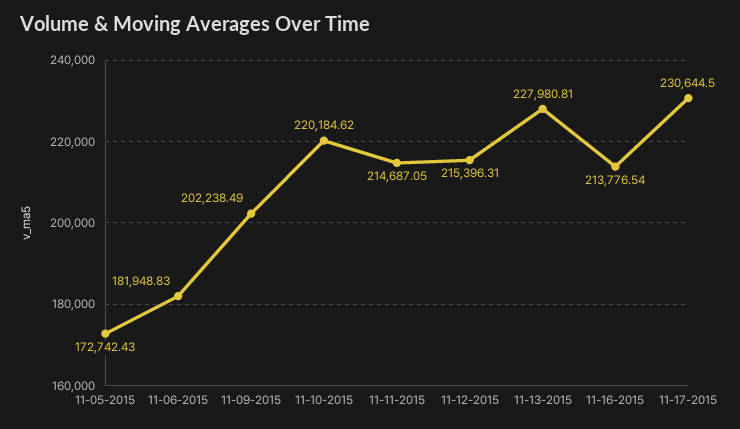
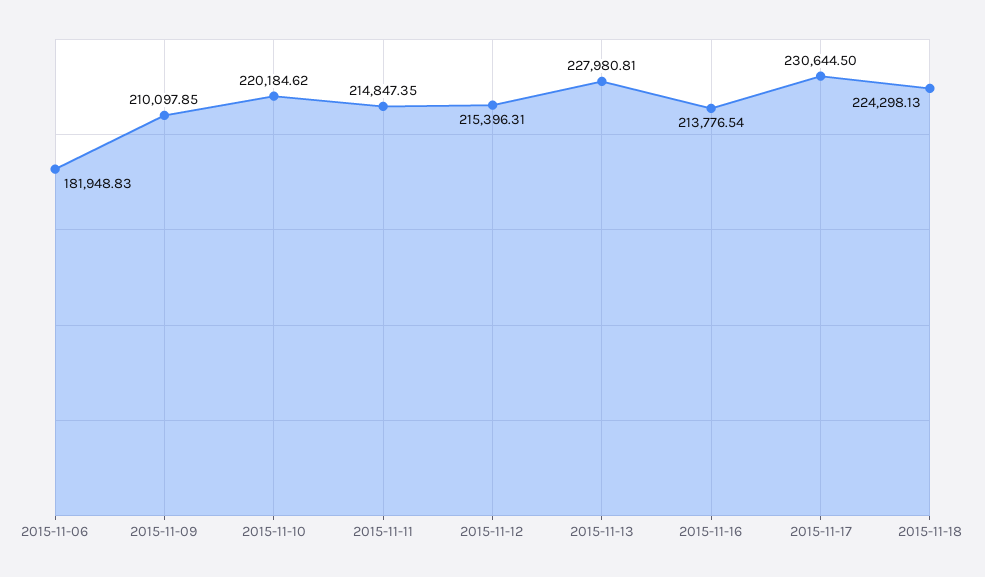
11-05-2015: 172742.43 -> none
11-09-2015: 202238.49 -> 210097.85
11-11-2015: 214687.05 -> 214847.35
2015-11-18: none -> 224298.13

